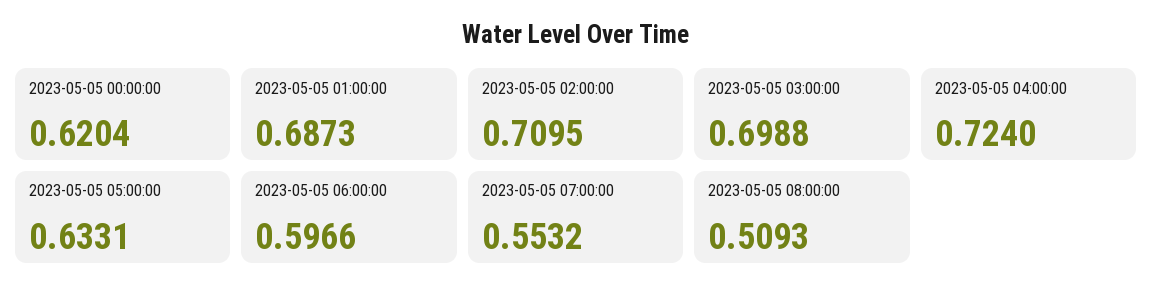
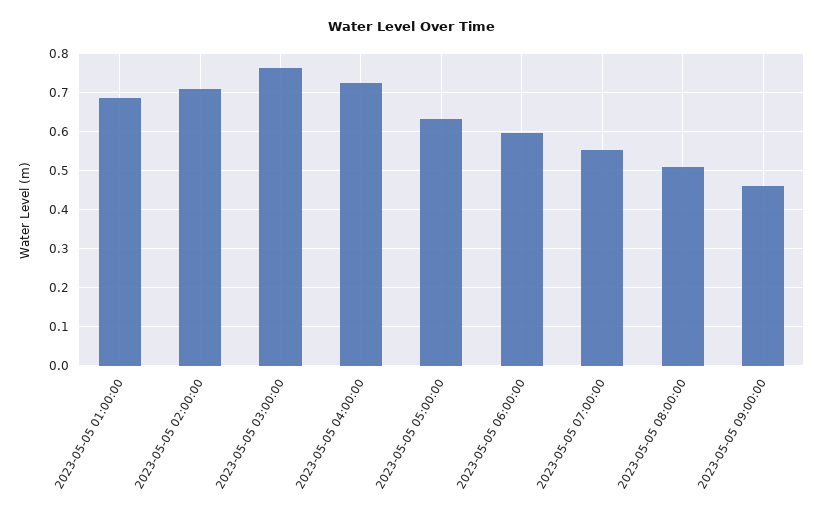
2023-05-05 00:00:00: 0.6204 -> none
2023-05-05 03:00:00: 0.6988 -> 0.76
2023-05-05 09:00:00: none -> 0.46

